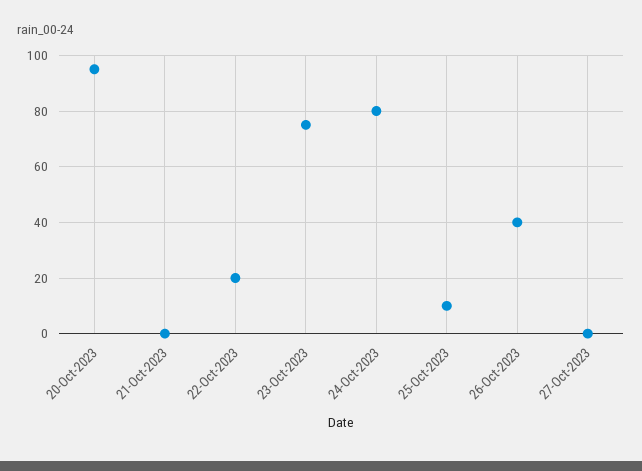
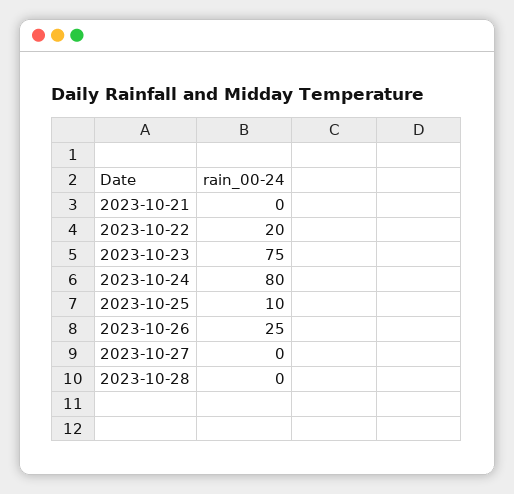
20-Oct-2023: 95 -> none
26-Oct-2023: 40 -> 25
2023-10-28: none -> 0

